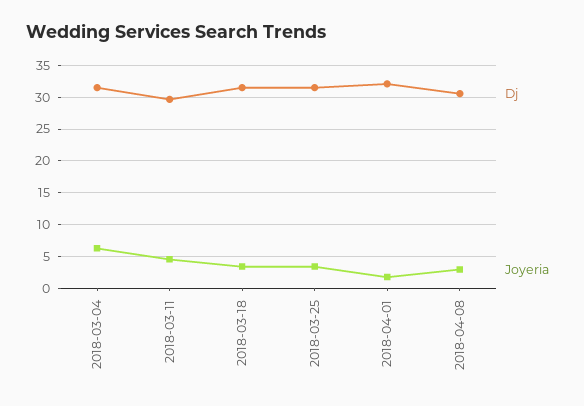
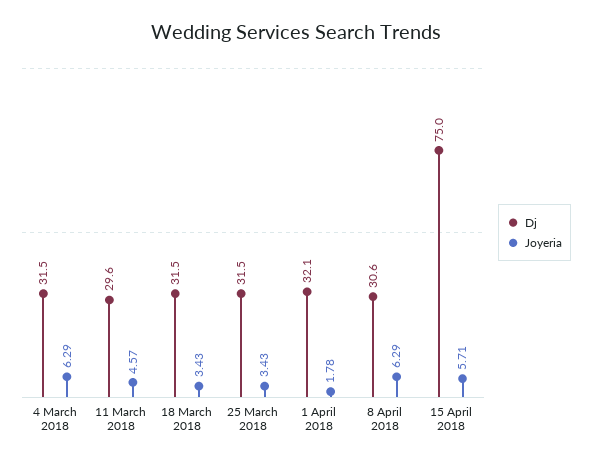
Joyeria, 2018-04-08: 3 -> 6.29
Dj, 15 April 2018: none -> 75
Joyeria, 15 April 2018: none -> 5.71

